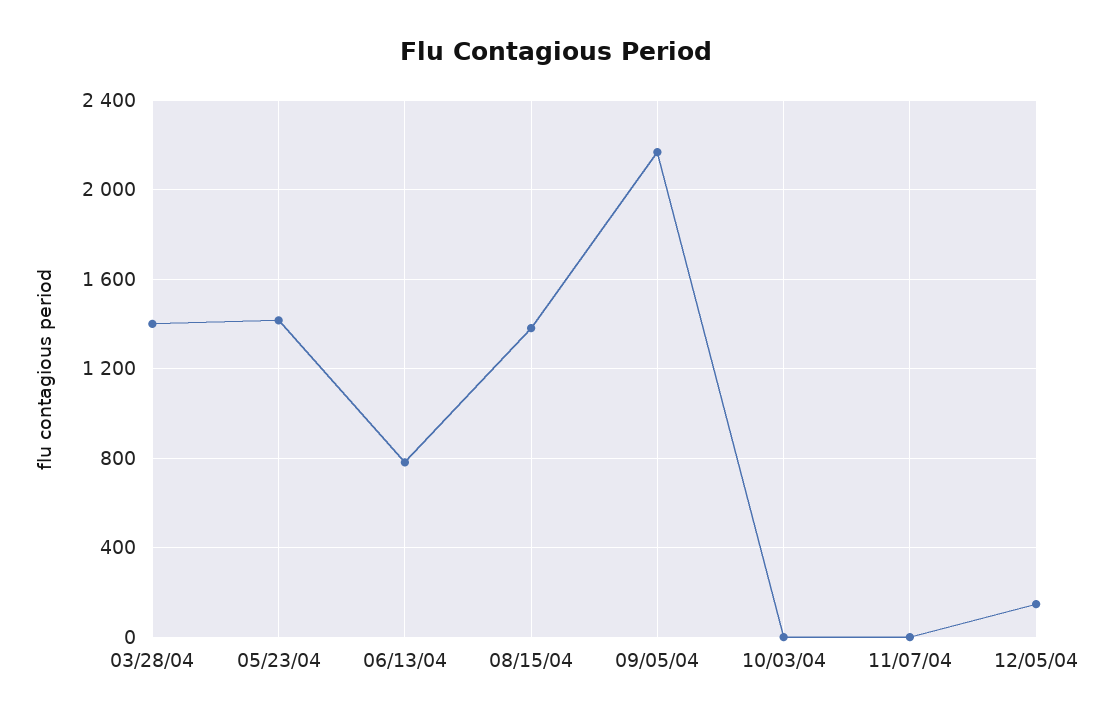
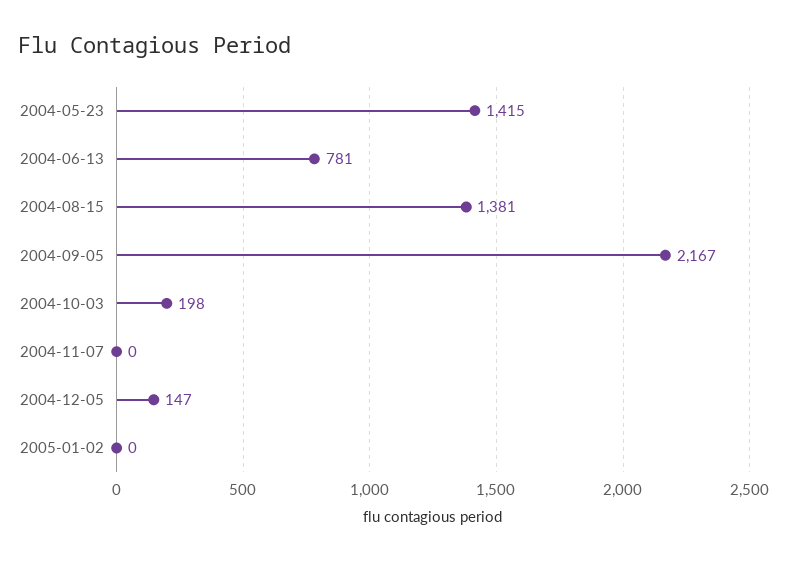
03/28/04: 1400 -> none
10/03/04: 0 -> 198
2005-01-02: none -> 0

